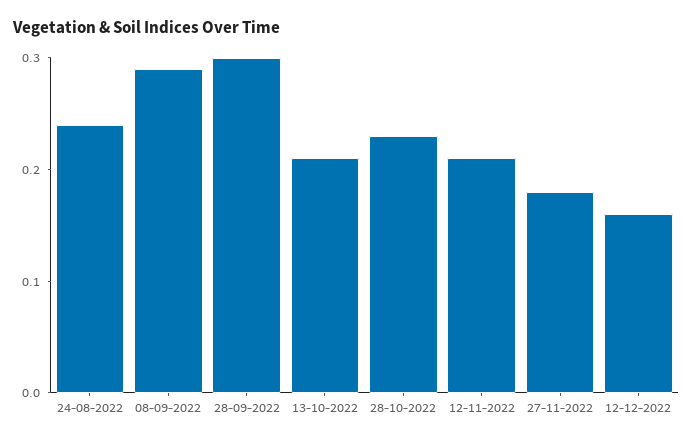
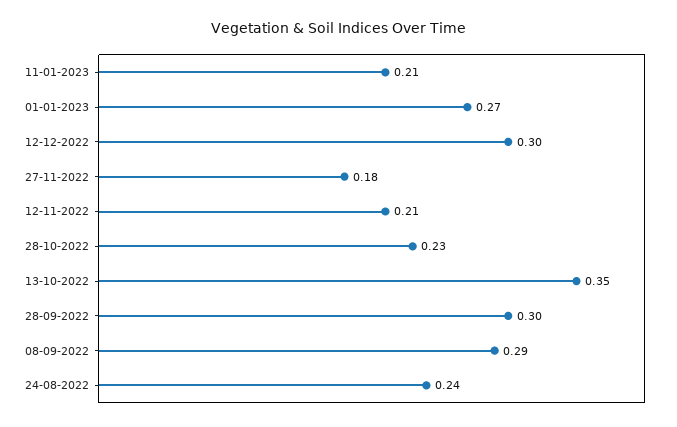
13-10-2022: 0.21 -> 0.35
12-12-2022: 0.16 -> 0.3
11-01-2023: none -> 0.21
01-01-2023: none -> 0.27

